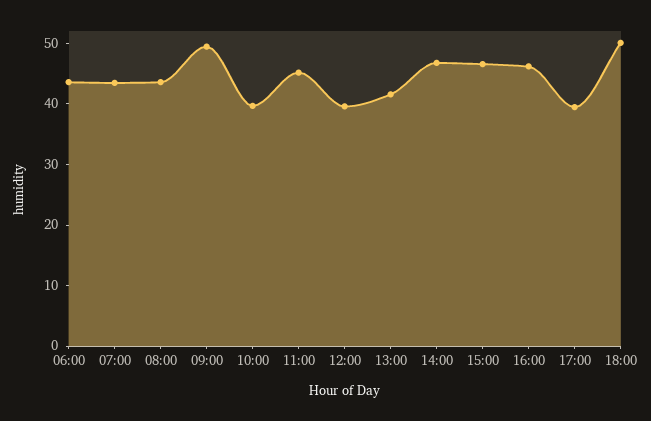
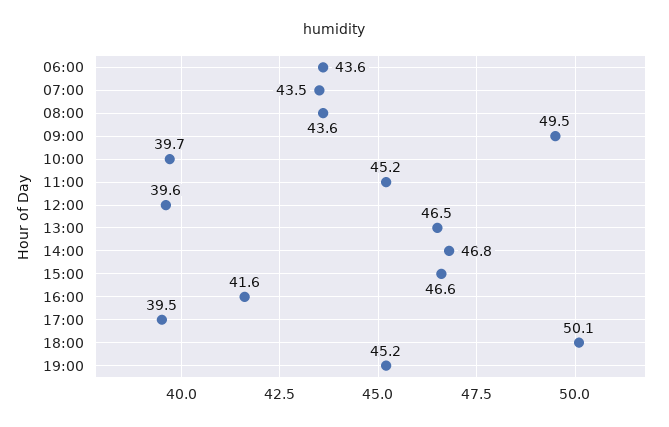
13:00: 42 -> 46.5
16:00: 46 -> 41.6
19:00: none -> 45.2

